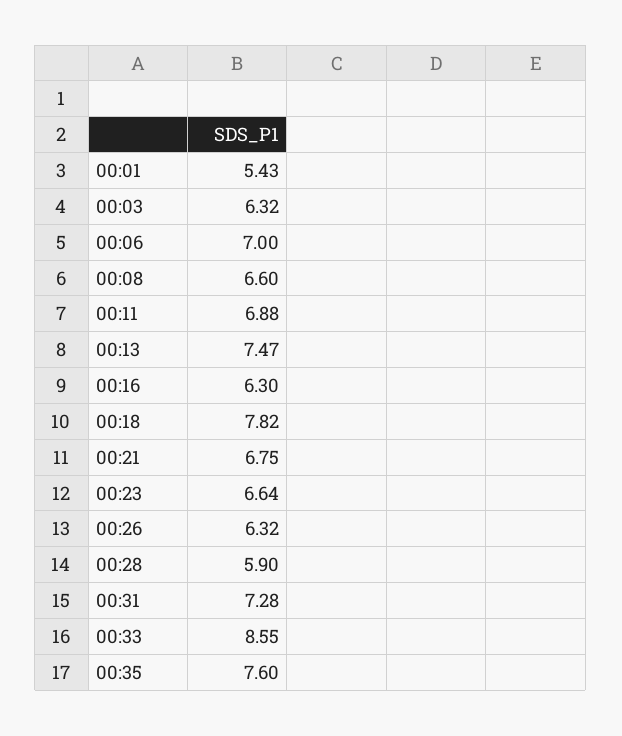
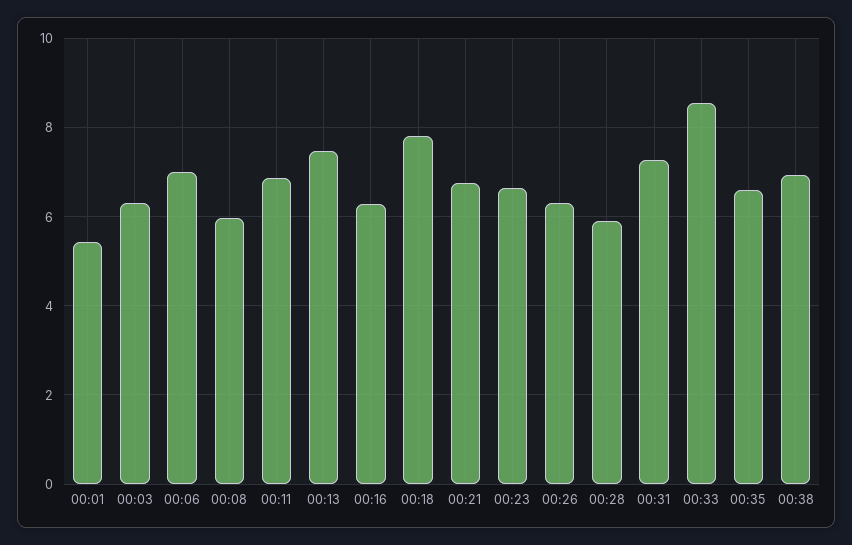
00:08: 6.6 -> 6
00:35: 7.6 -> 6.6
00:38: none -> 7

